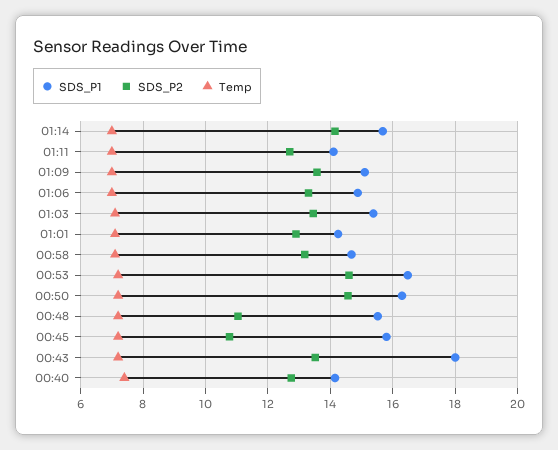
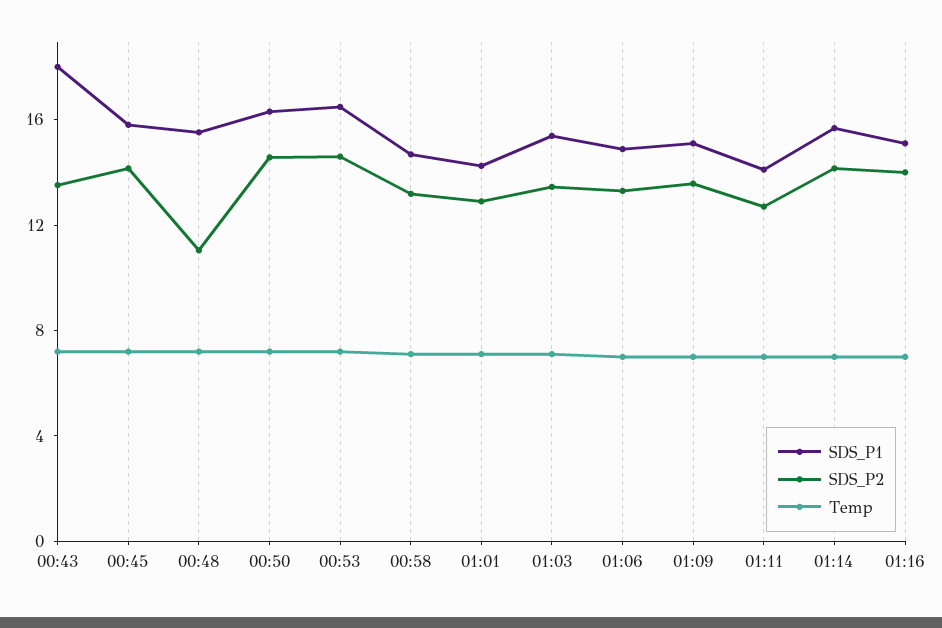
SDS_P2, 00:45: 10.8 -> 14
SDS_P1, 00:40: 14.2 -> none
SDS_P2, 00:40: 12.8 -> none
Temp, 00:40: 7.4 -> none
SDS_P1, 01:16: none -> 15
SDS_P2, 01:16: none -> 14
Temp, 01:16: none -> 7

